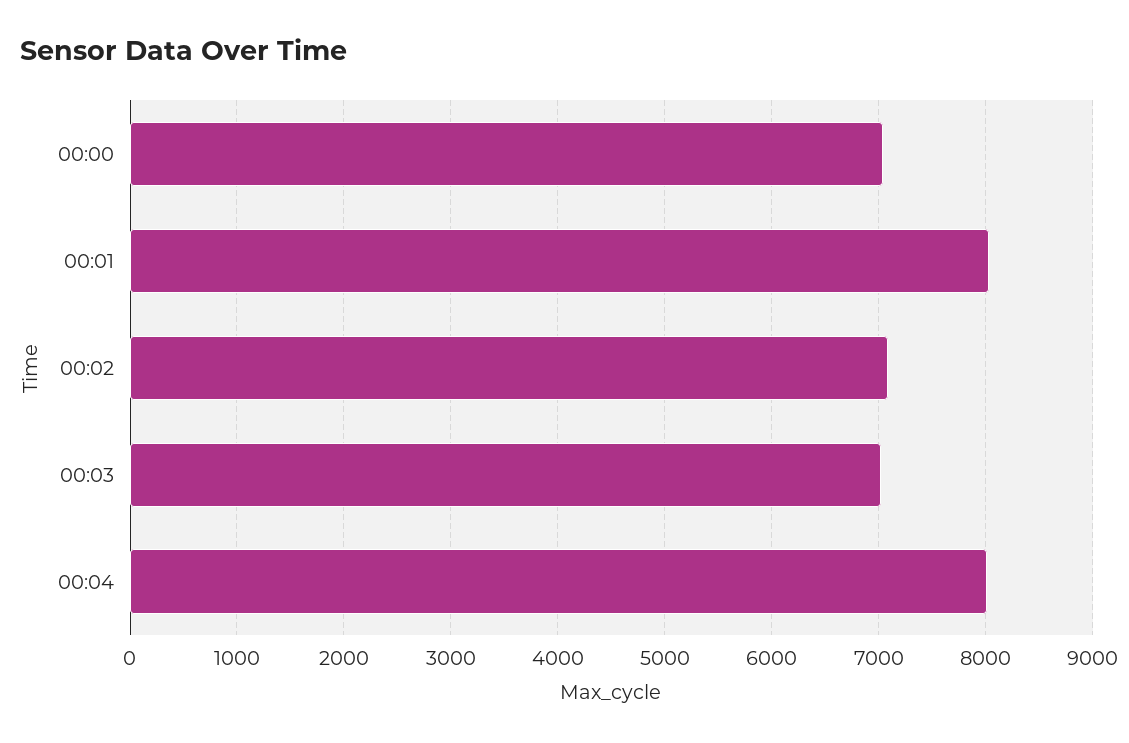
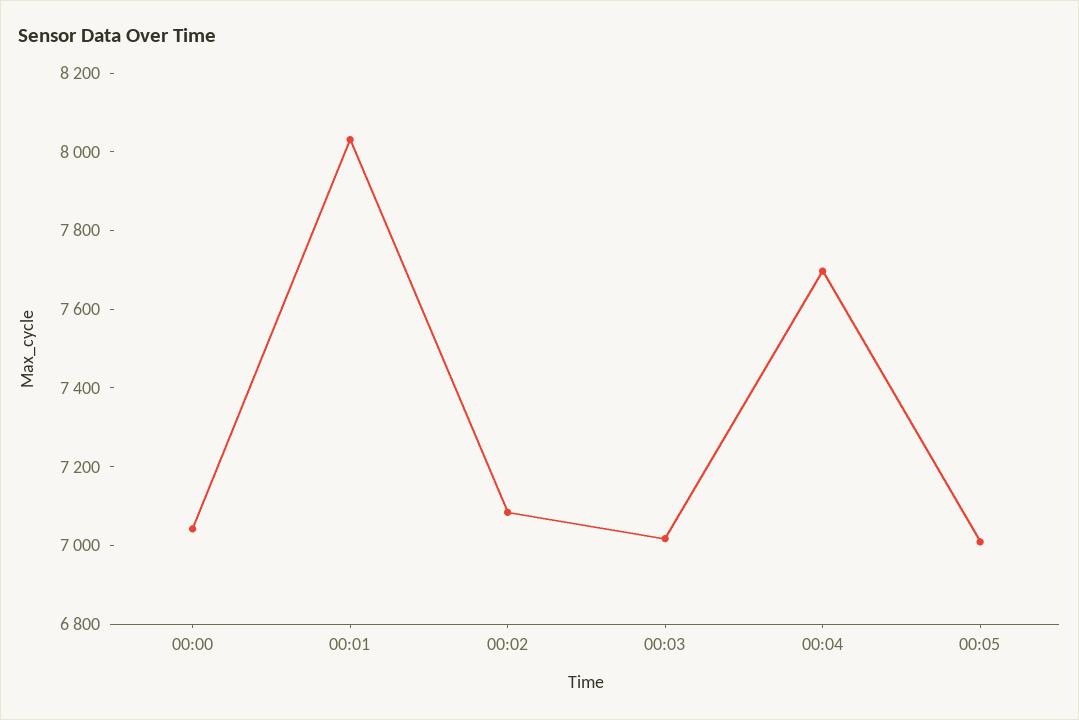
00:04: 8000 -> 7700
00:05: none -> 7000

